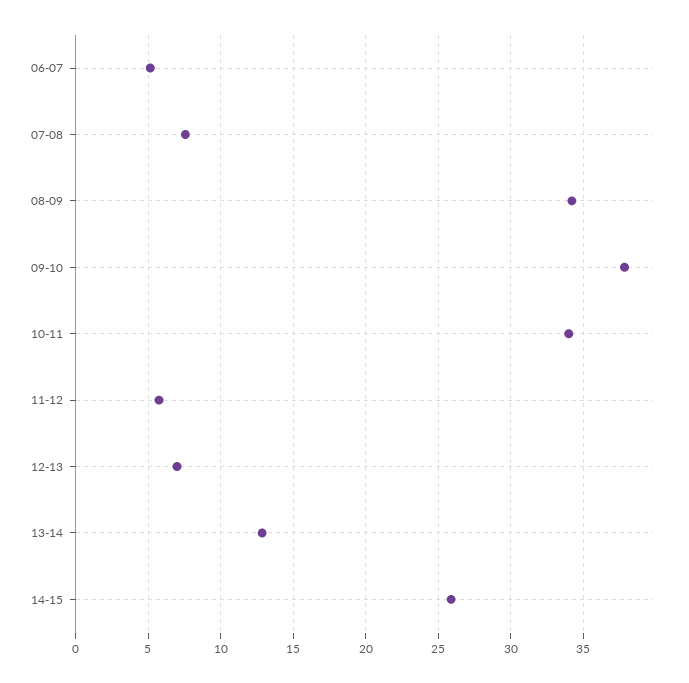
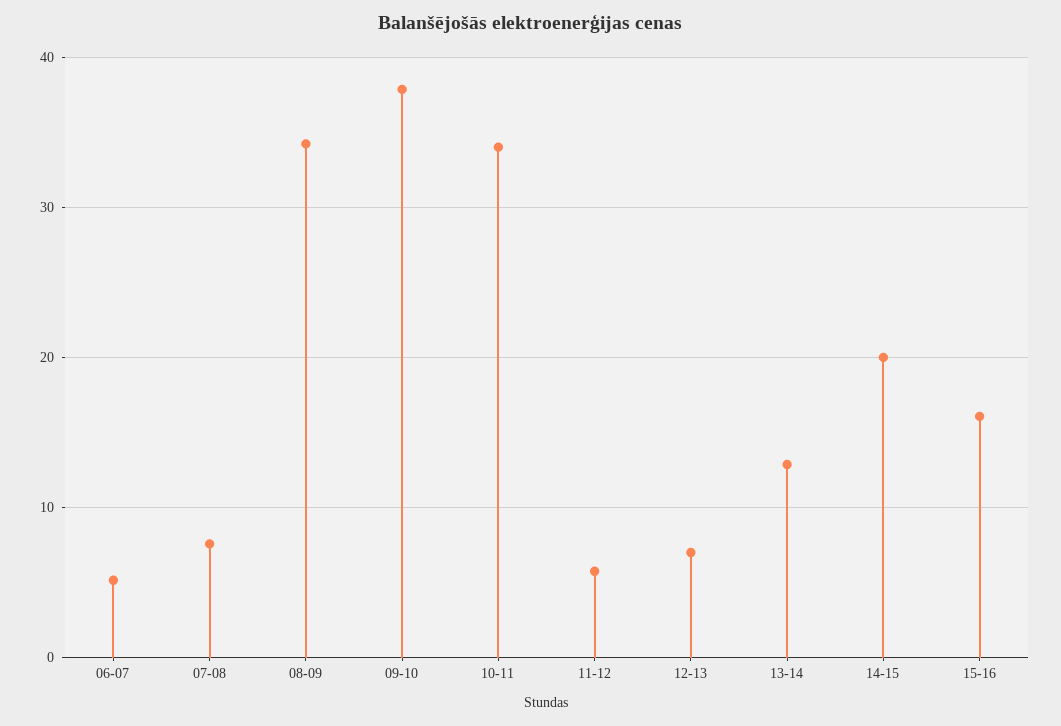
14-15: 26 -> 20
15-16: none -> 16

